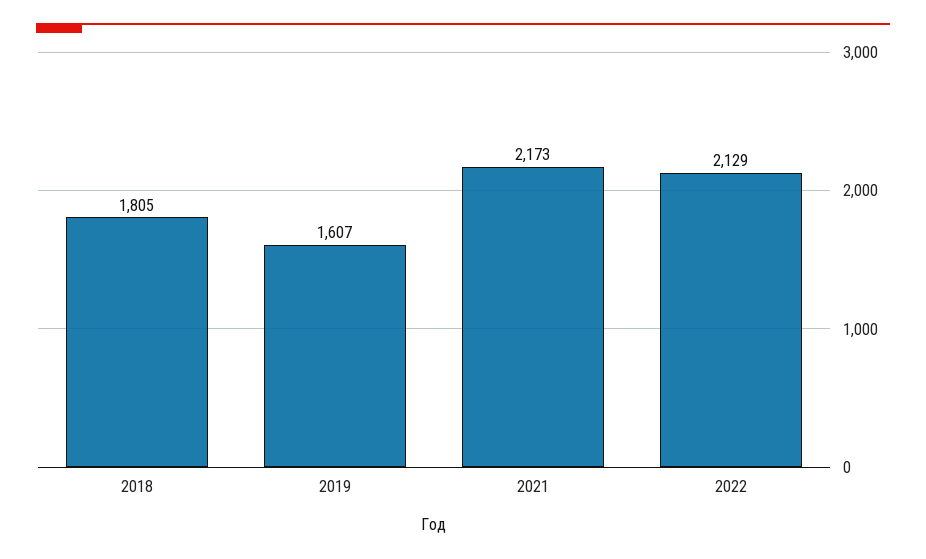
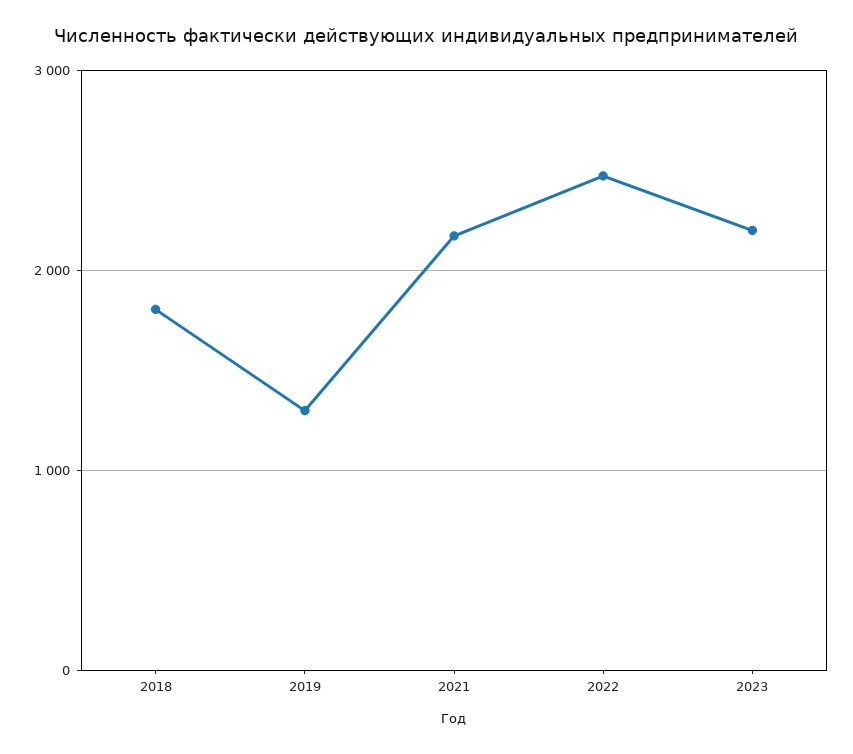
2019: 1607 -> 1300
2022: 2129 -> 2500
2023: none -> 2200

